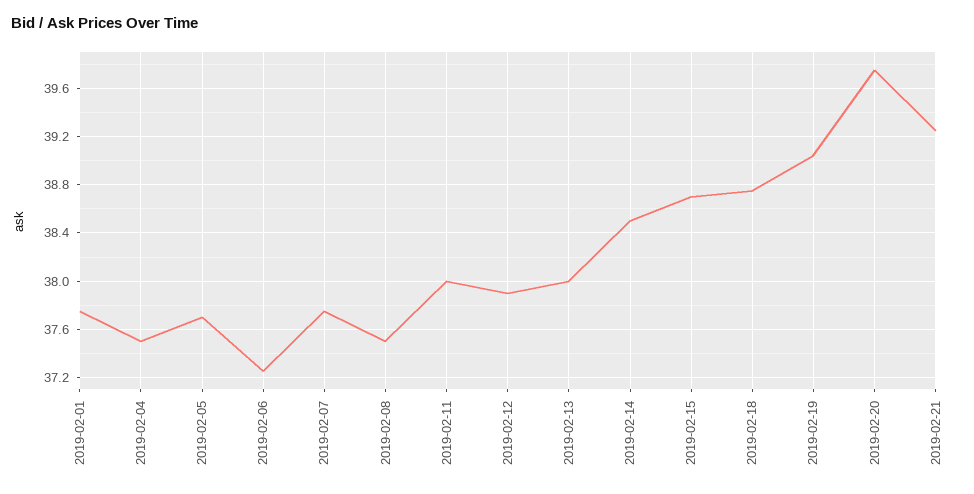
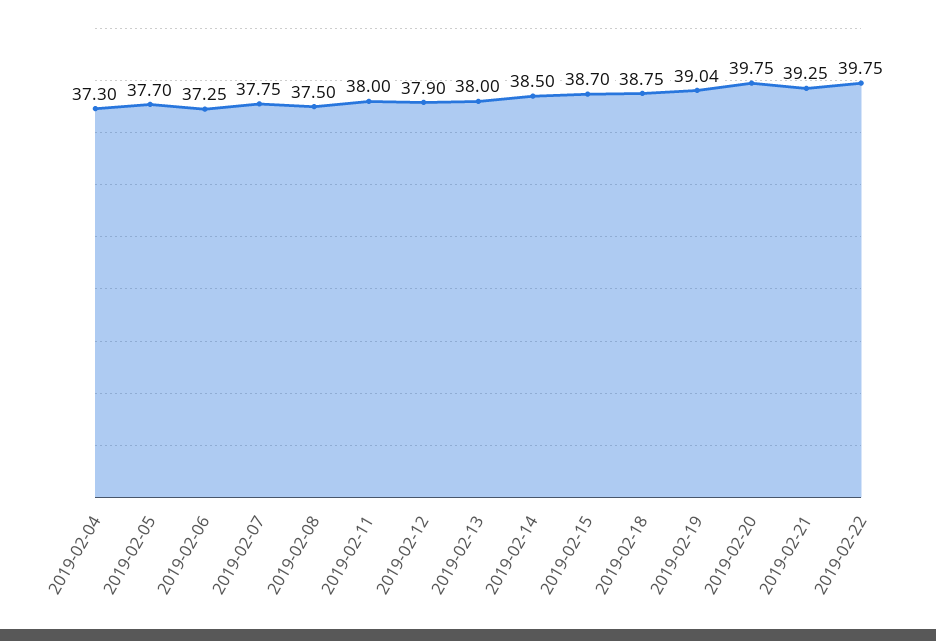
2019-02-01: 37.75 -> none
2019-02-04: 37.5 -> 37.3
2019-02-22: none -> 39.75

